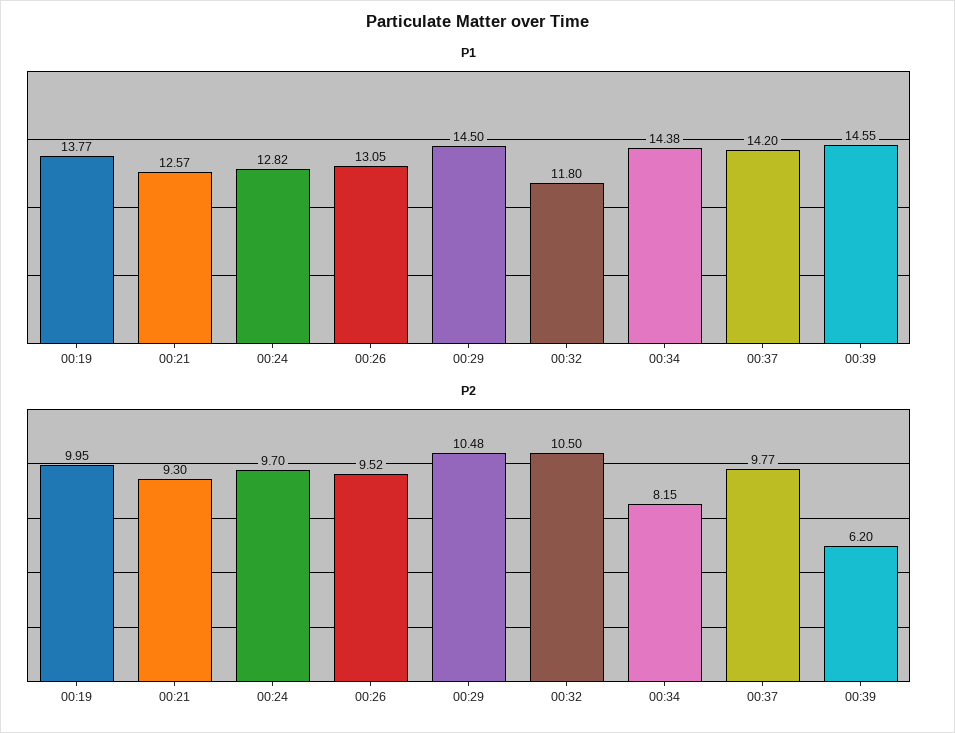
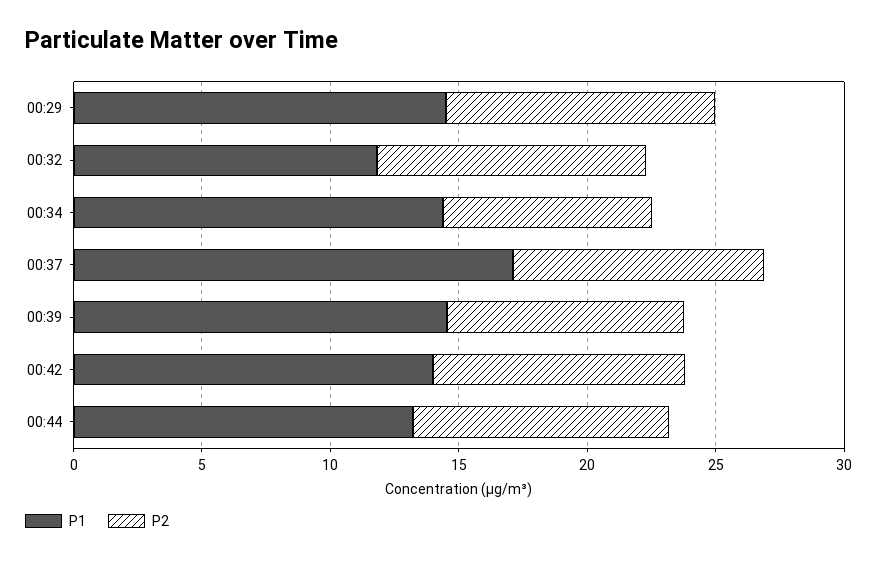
P1, 00:19: 13.77 -> none
P1, 00:21: 12.57 -> none
P1, 00:24: 12.82 -> none
P1, 00:26: 13.05 -> none
P1, 00:37: 14.2 -> 17
P2, 00:19: 9.95 -> none
P2, 00:21: 9.3 -> none
P2, 00:24: 9.7 -> none
P2, 00:26: 9.52 -> none
P2, 00:39: 6.2 -> 9
P1, 00:42: none -> 14
P2, 00:42: none -> 10
P1, 00:44: none -> 13
P2, 00:44: none -> 10

